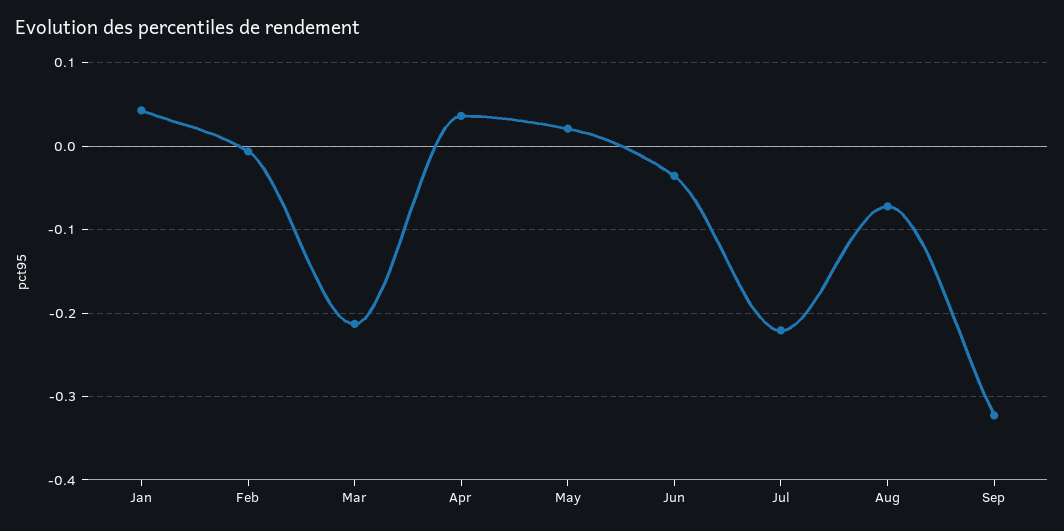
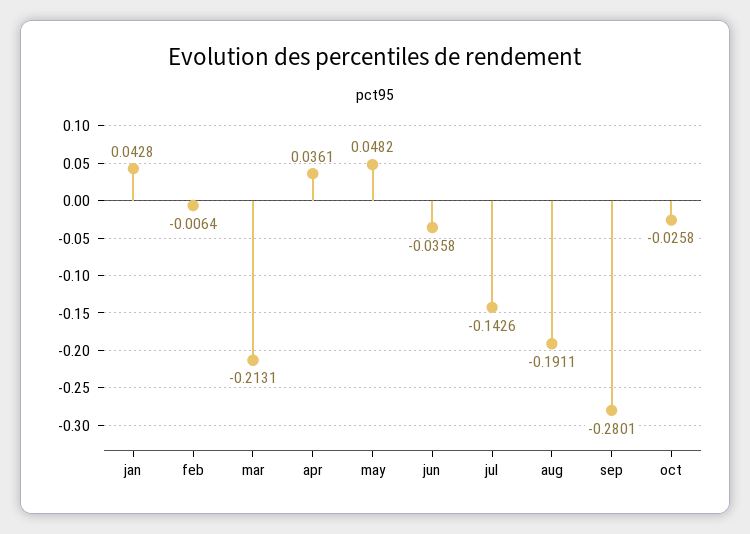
May: 0.02 -> 0.0482
Jul: -0.22 -> -0.1426
Aug: -0.07 -> -0.1911
Sep: -0.32 -> -0.2801
oct: none -> -0.0258

